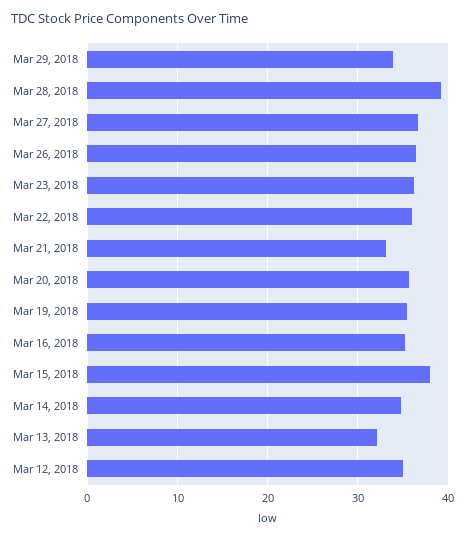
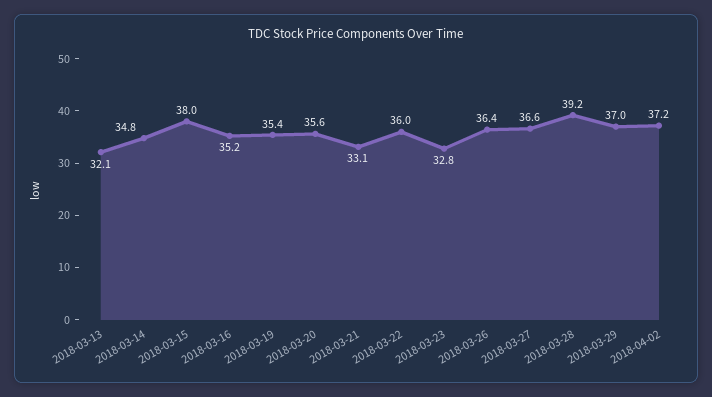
Mar 29, 2018: 34 -> 37
Mar 23, 2018: 36 -> 32.8
Mar 12, 2018: 35 -> none
2018-04-02: none -> 37.2

